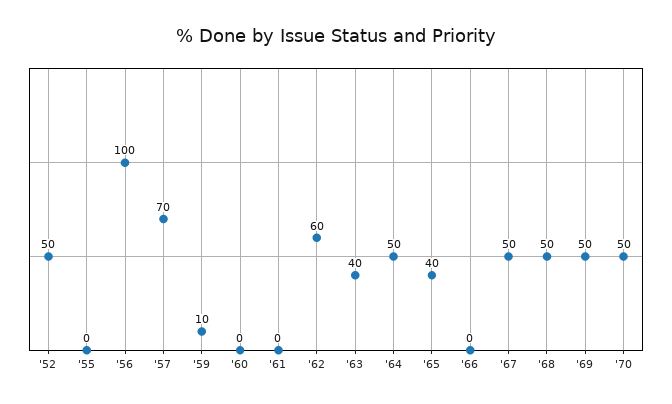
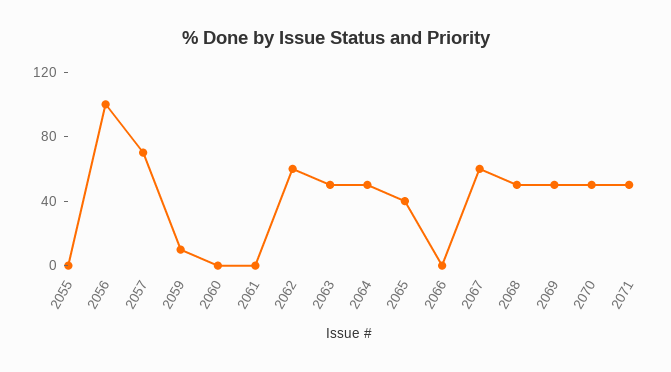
'52: 50 -> none
'63: 40 -> 50
'67: 50 -> 60
2071: none -> 50

